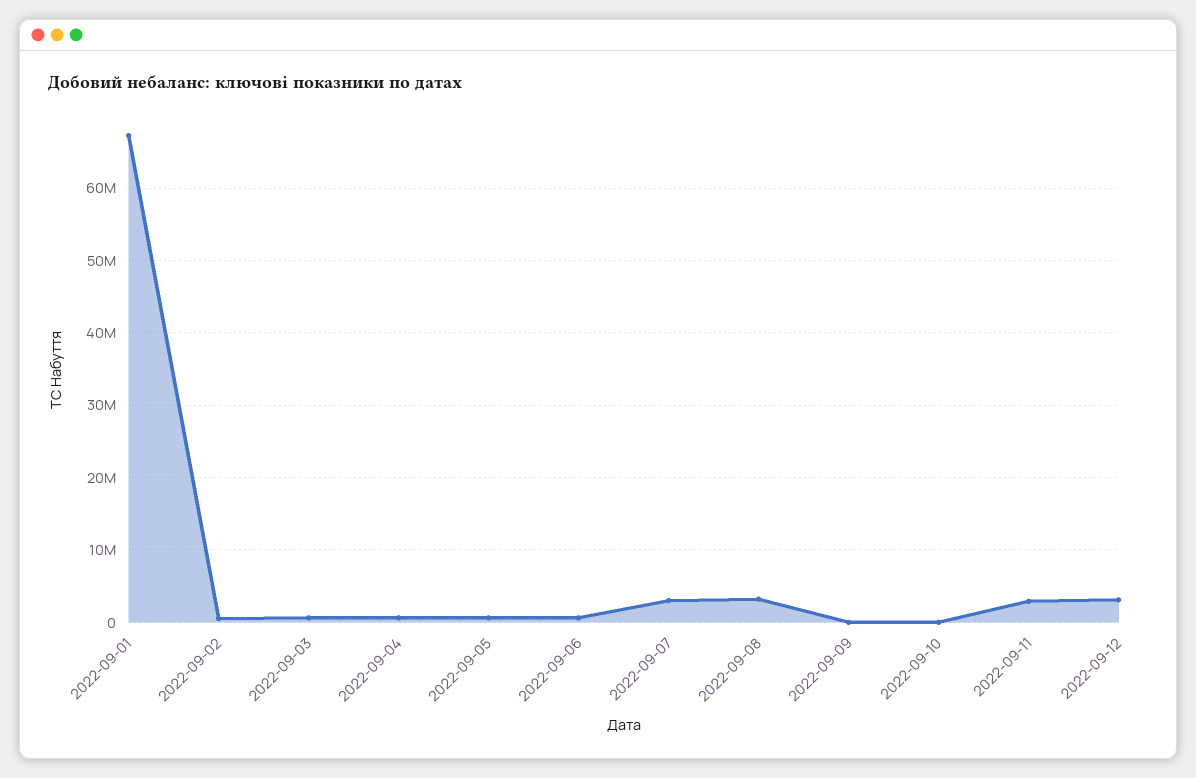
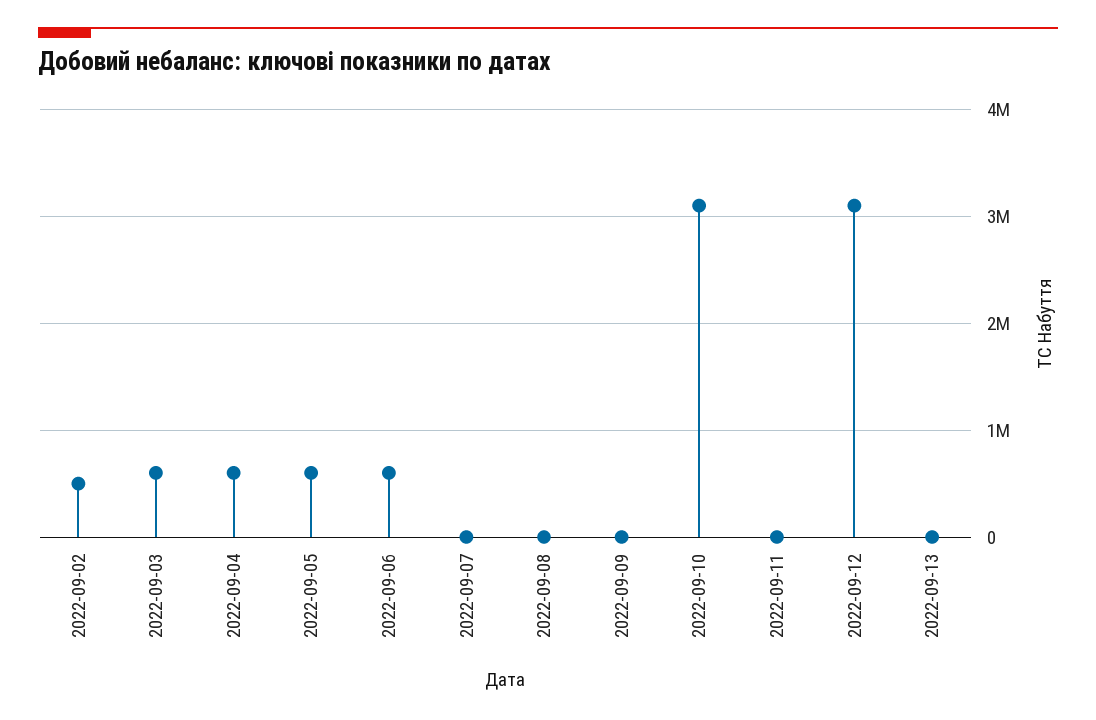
2022-09-01: 67000000 -> none
2022-09-07: 3000000 -> 0
2022-09-08: 3000000 -> 0
2022-09-10: 0 -> 3100000
2022-09-11: 3000000 -> 0
2022-09-13: none -> 0

